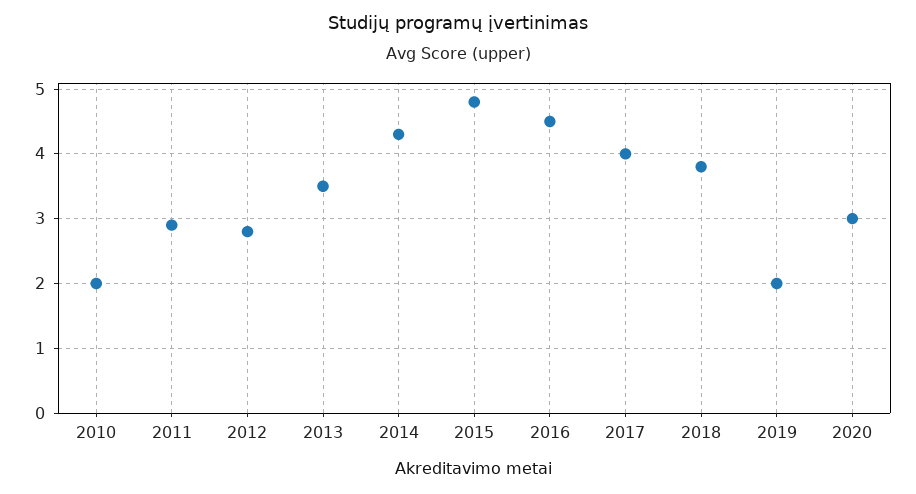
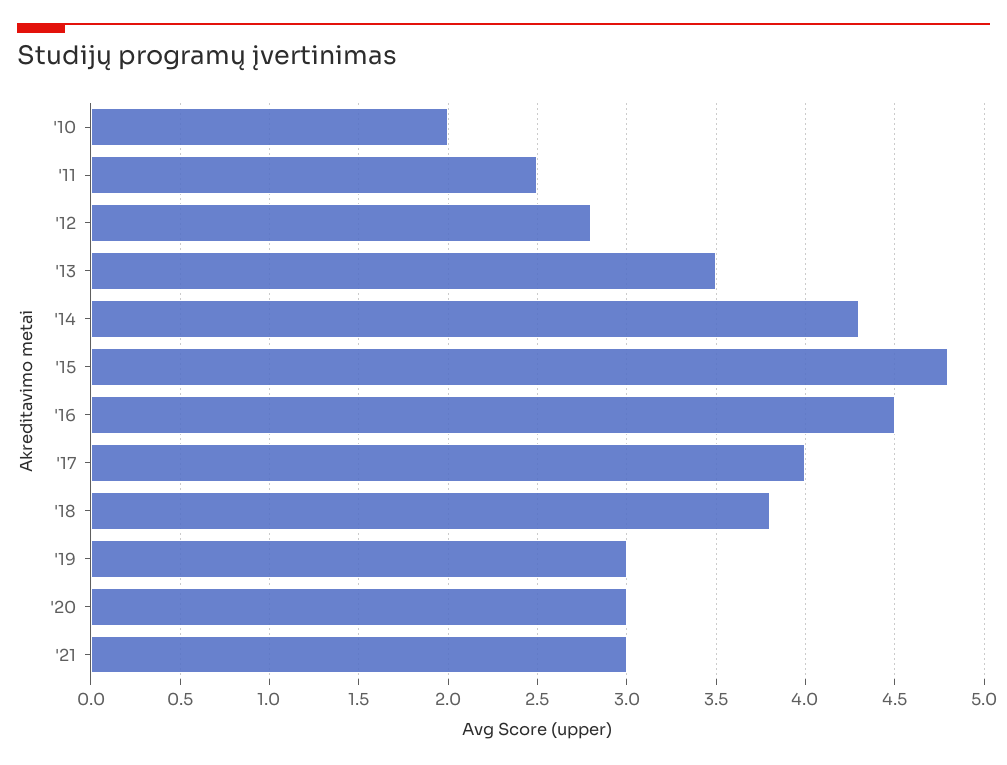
2011: 2.9 -> 2.5
2019: 2 -> 3
'21: none -> 3

